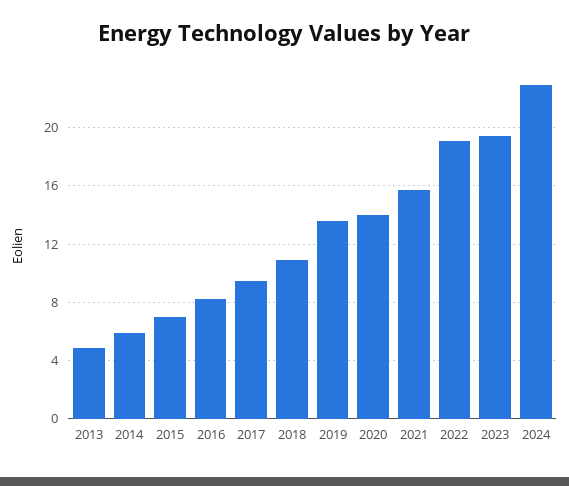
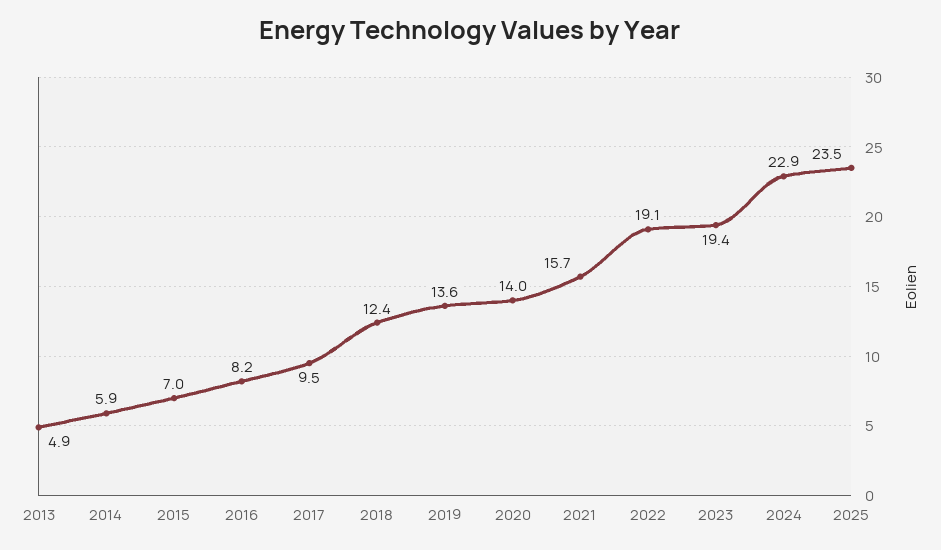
2018: 11 -> 12.4
2025: none -> 23.5

